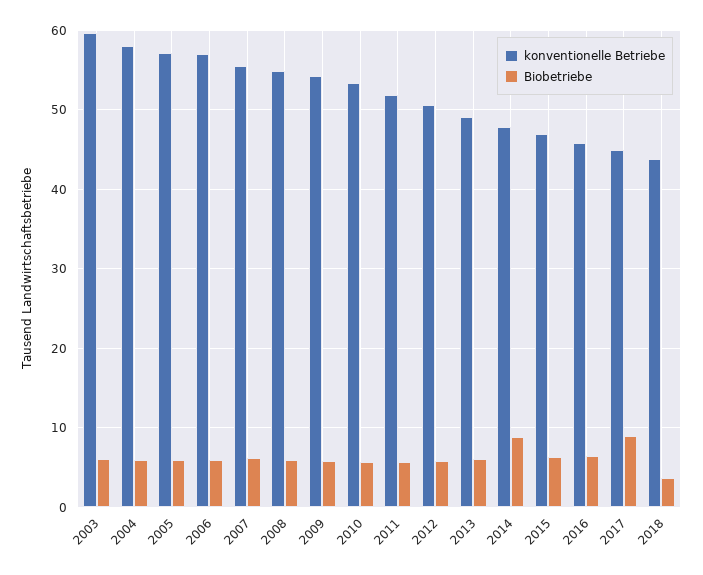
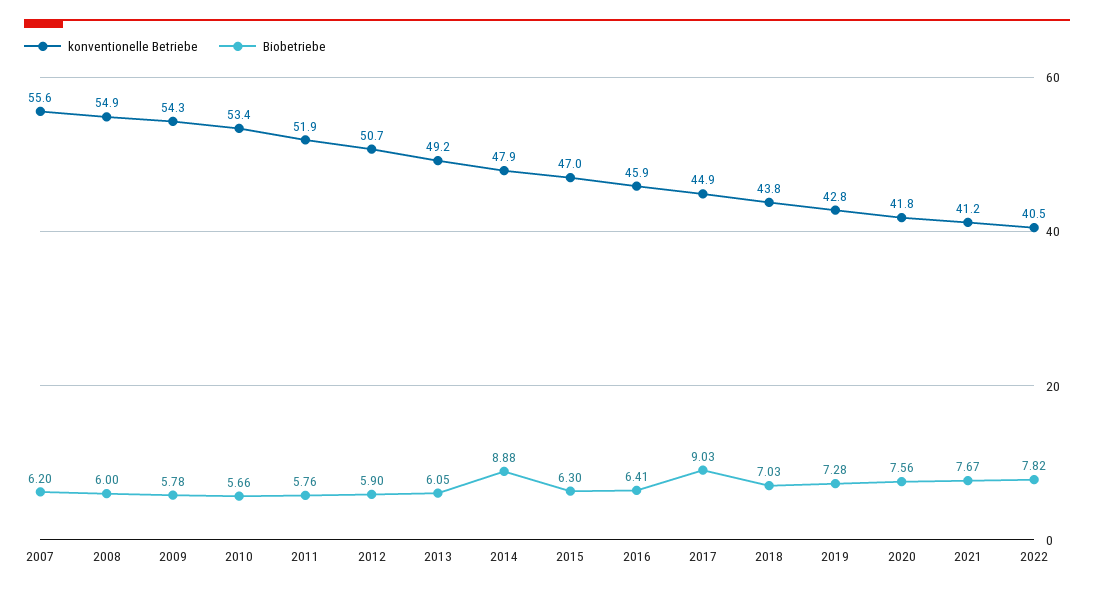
konventionelle Betriebe, 2003: 60 -> none
Biobetriebe, 2003: 6 -> none
konventionelle Betriebe, 2004: 58 -> none
Biobetriebe, 2004: 6 -> none
konventionelle Betriebe, 2005: 57 -> none
Biobetriebe, 2005: 6 -> none
konventionelle Betriebe, 2006: 57 -> none
Biobetriebe, 2006: 6 -> none
Biobetriebe, 2018: 4 -> 7.03
konventionelle Betriebe, 2019: none -> 42.8
Biobetriebe, 2019: none -> 7.28
konventionelle Betriebe, 2020: none -> 41.8
Biobetriebe, 2020: none -> 7.56
konventionelle Betriebe, 2021: none -> 41.2
Biobetriebe, 2021: none -> 7.67
konventionelle Betriebe, 2022: none -> 40.5
Biobetriebe, 2022: none -> 7.82

